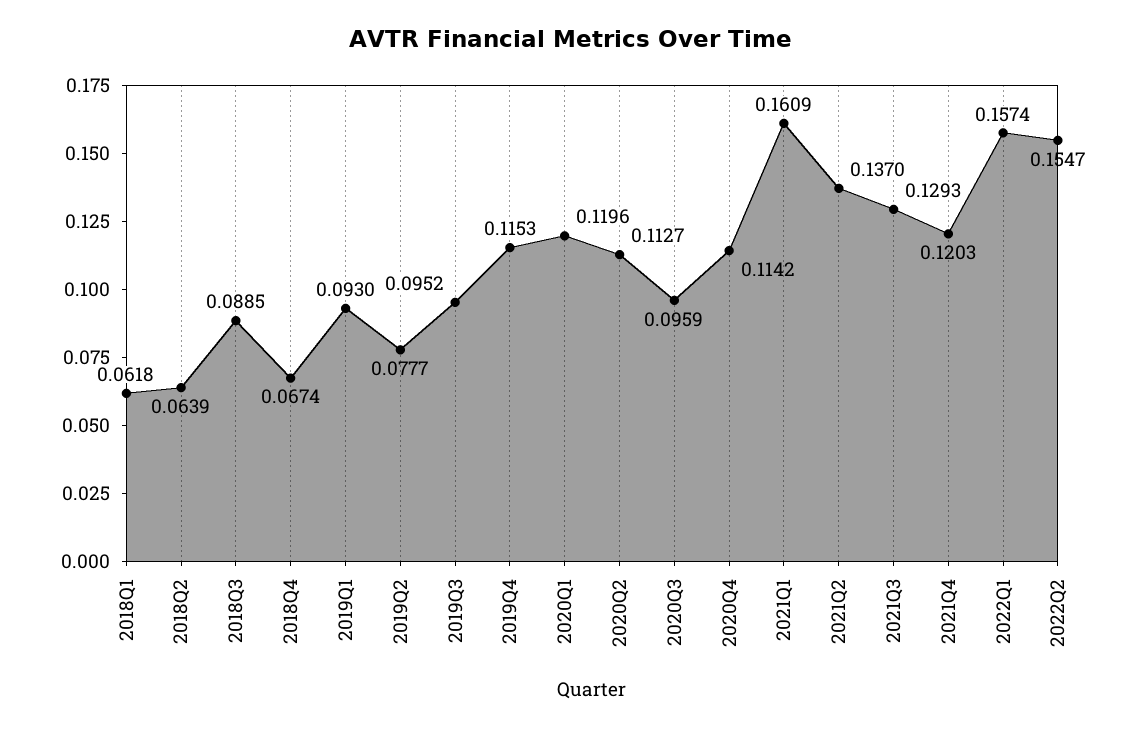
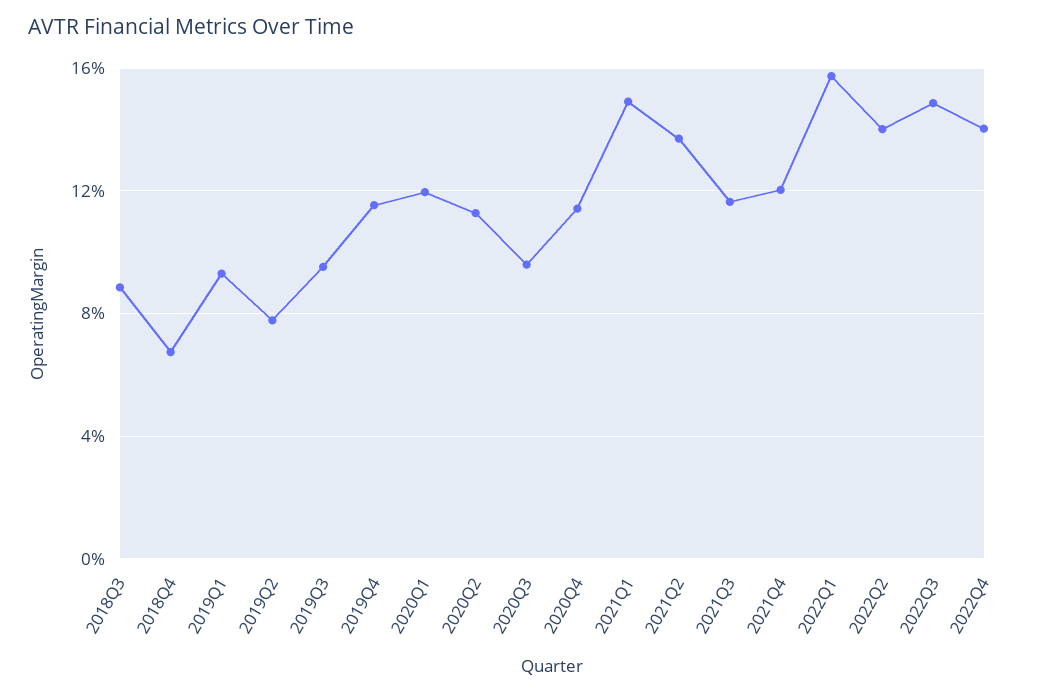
2018Q1: 0.0618 -> none
2018Q2: 0.0639 -> none
2021Q1: 0.1609 -> 0.15
2021Q3: 0.1293 -> 0.115
2022Q2: 0.1547 -> 0.14
2022Q3: none -> 0.15
2022Q4: none -> 0.14

